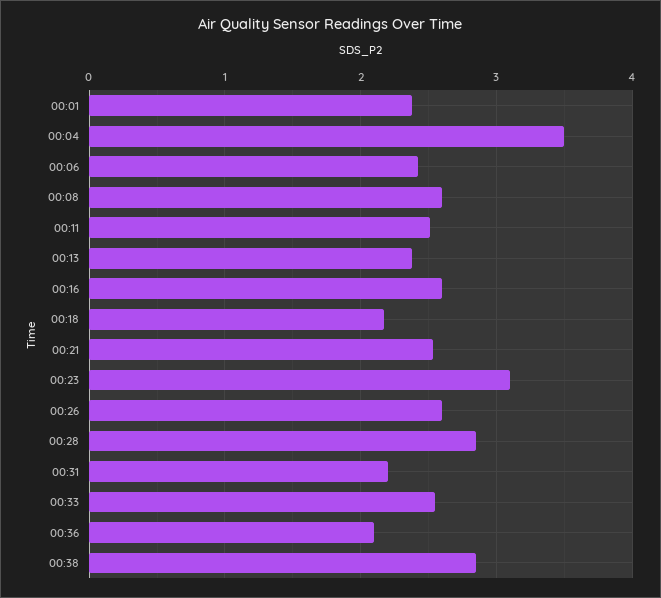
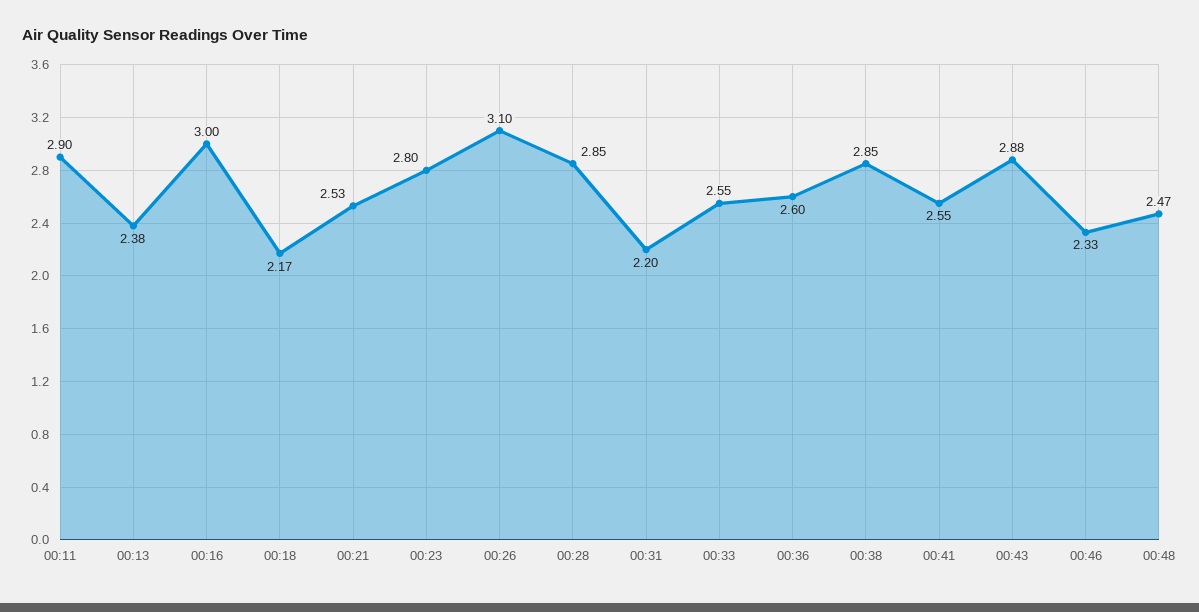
00:01: 2.4 -> none
00:04: 3.5 -> none
00:06: 2.4 -> none
00:08: 2.6 -> none
00:11: 2.5 -> 2.9
00:16: 2.6 -> 3
00:23: 3.1 -> 2.8
00:26: 2.6 -> 3.1
00:36: 2.1 -> 2.6
00:41: none -> 2.55
00:43: none -> 2.88
00:46: none -> 2.33
00:48: none -> 2.47

